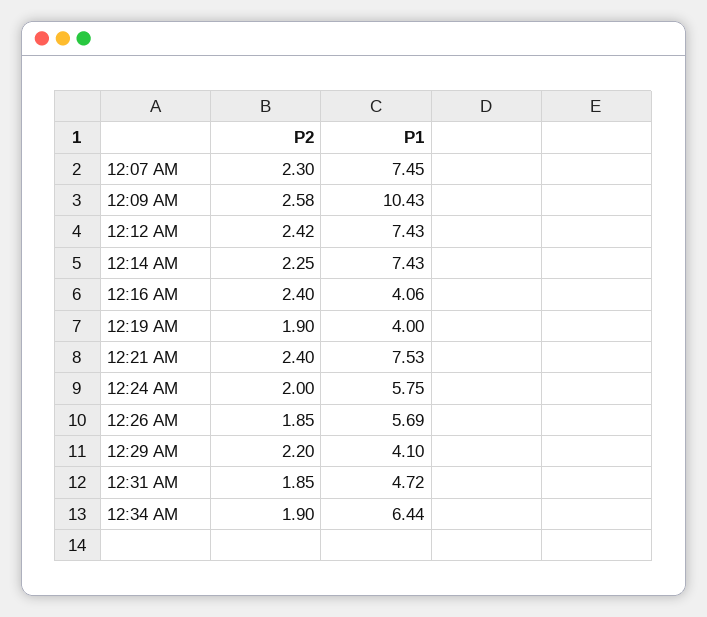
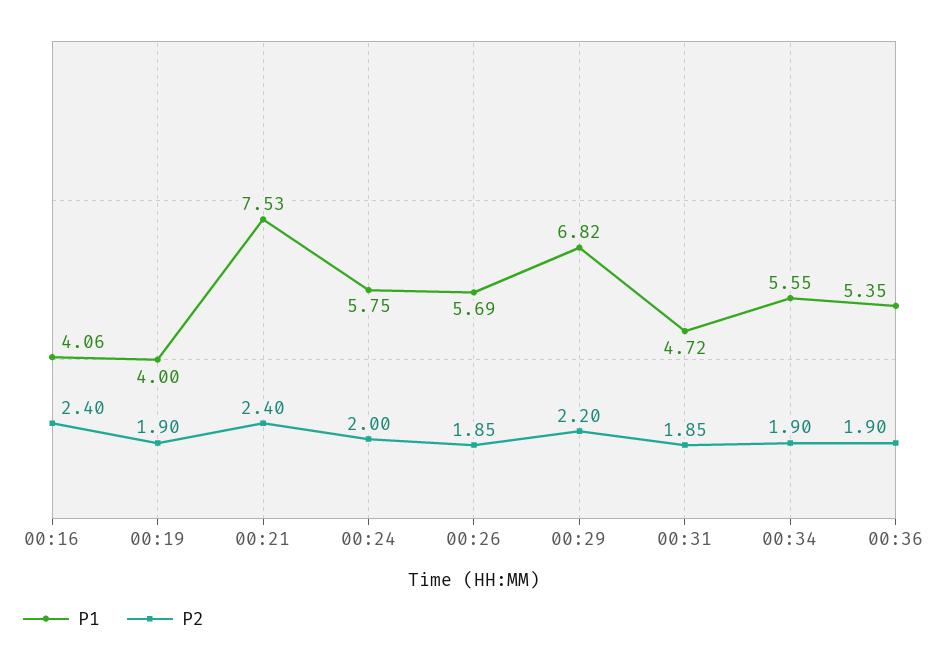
P2, 12:07 AM: 2.3 -> none
P1, 12:07 AM: 7.45 -> none
P2, 12:09 AM: 2.58 -> none
P1, 12:09 AM: 10.43 -> none
P2, 12:12 AM: 2.42 -> none
P1, 12:12 AM: 7.43 -> none
P2, 12:14 AM: 2.25 -> none
P1, 12:14 AM: 7.43 -> none
P1, 12:29 AM: 4.1 -> 6.82
P1, 12:34 AM: 6.44 -> 5.55
P1, 00:36: none -> 5.35
P2, 00:36: none -> 1.9

